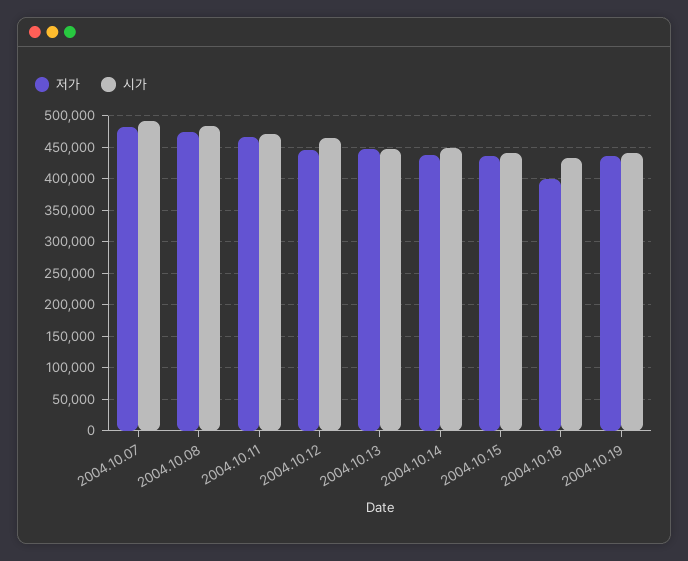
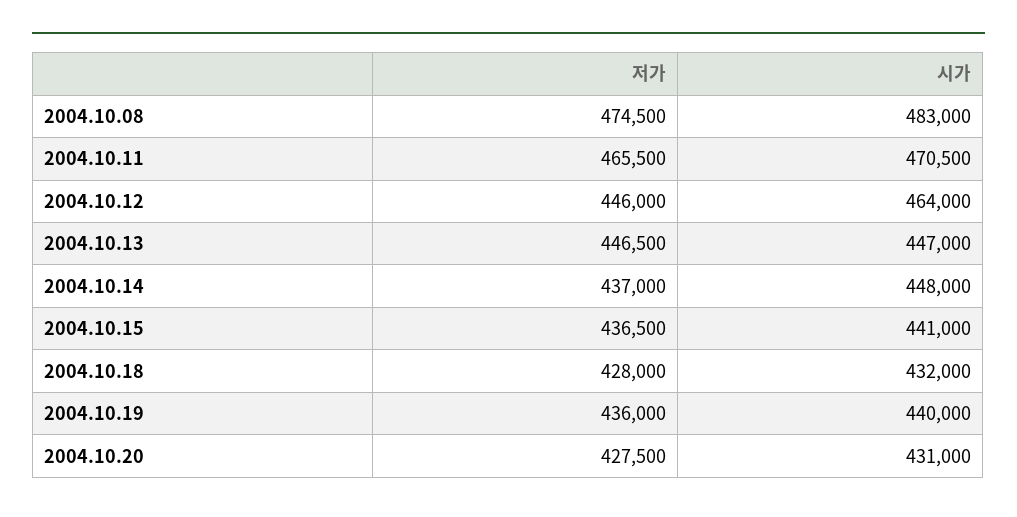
저가, 2004.10.07: 480000 -> none
시가, 2004.10.07: 490000 -> none
저가, 2004.10.18: 400000 -> 428000
저가, 2004.10.20: none -> 427500
시가, 2004.10.20: none -> 431000

